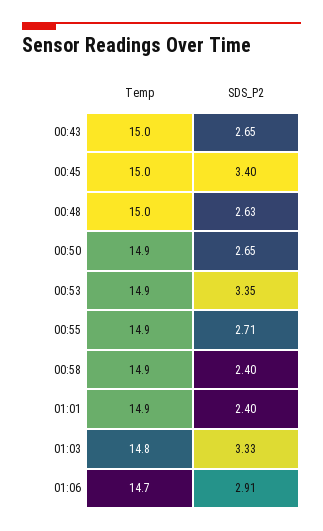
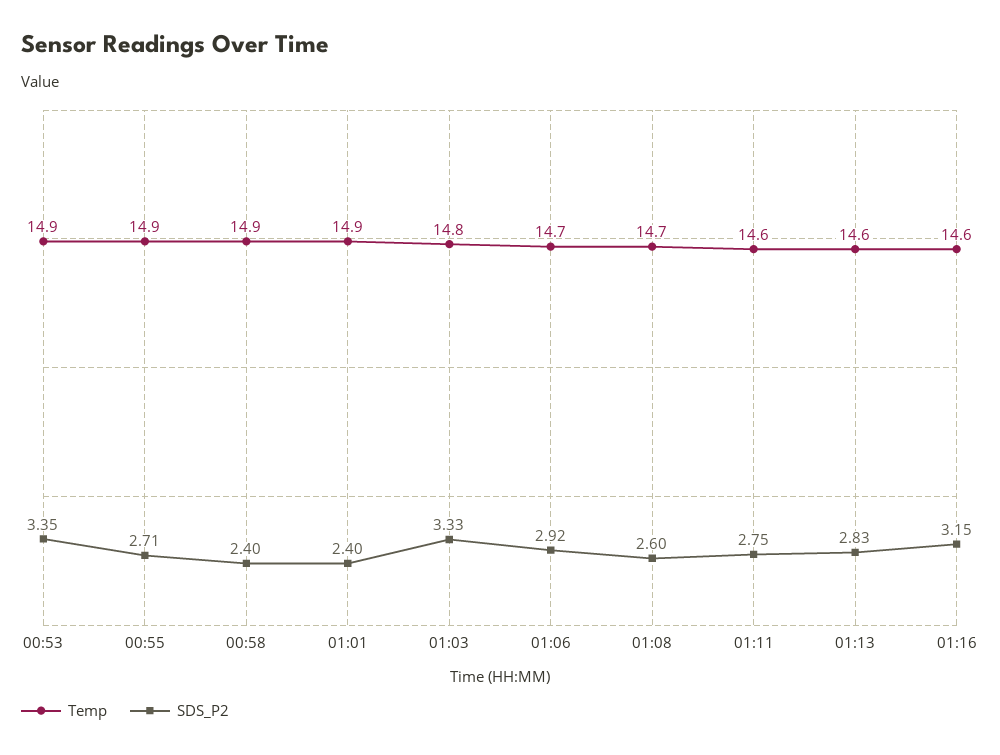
Temp, 00:43: 15 -> none
SDS_P2, 00:43: 2.65 -> none
Temp, 00:45: 15 -> none
SDS_P2, 00:45: 3.4 -> none
Temp, 00:48: 15 -> none
SDS_P2, 00:48: 2.63 -> none
Temp, 00:50: 14.9 -> none
SDS_P2, 00:50: 2.65 -> none
SDS_P2, 01:06: 2.91 -> 2.92
Temp, 01:08: none -> 14.7
SDS_P2, 01:08: none -> 2.6
Temp, 01:11: none -> 14.6
SDS_P2, 01:11: none -> 2.75
Temp, 01:13: none -> 14.6
SDS_P2, 01:13: none -> 2.83
Temp, 01:16: none -> 14.6
SDS_P2, 01:16: none -> 3.15

